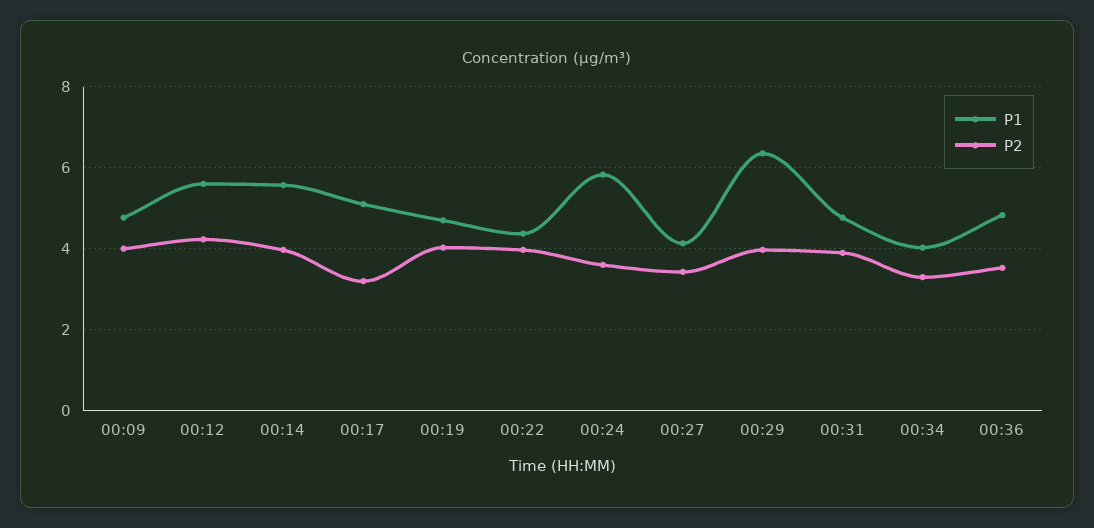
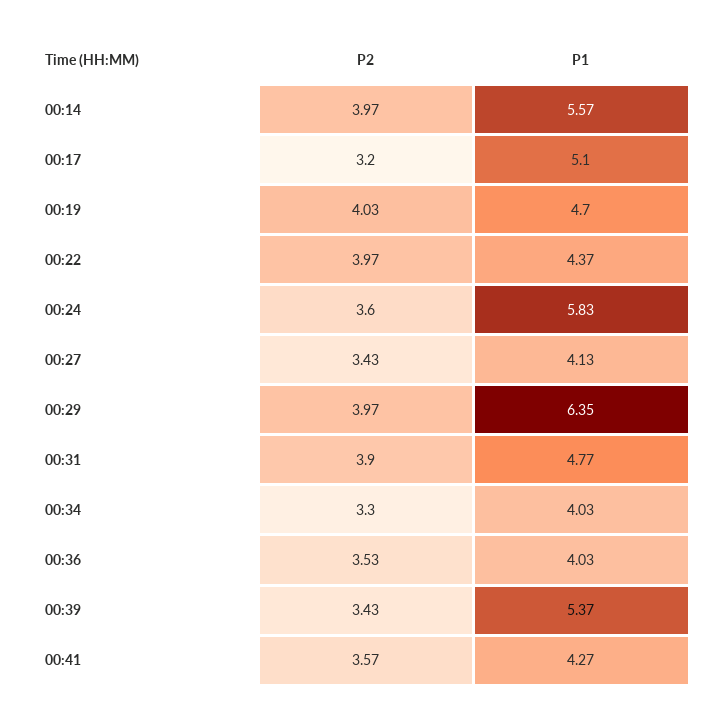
P1, 00:09: 4.8 -> none
P2, 00:09: 4 -> none
P1, 00:12: 5.6 -> none
P2, 00:12: 4.2 -> none
P1, 00:36: 4.8 -> 4.03
P2, 00:39: none -> 3.43
P1, 00:39: none -> 5.37
P2, 00:41: none -> 3.57
P1, 00:41: none -> 4.27

